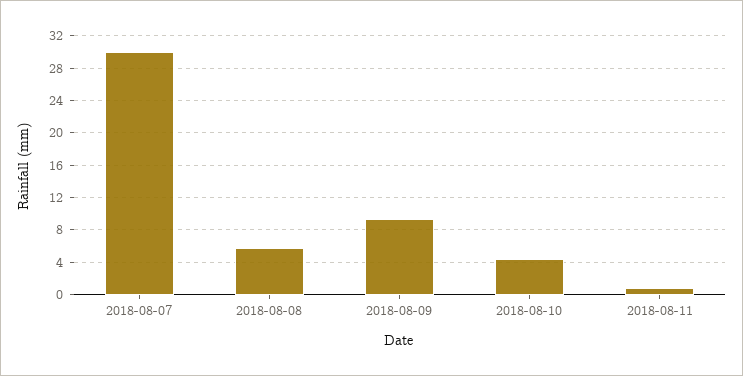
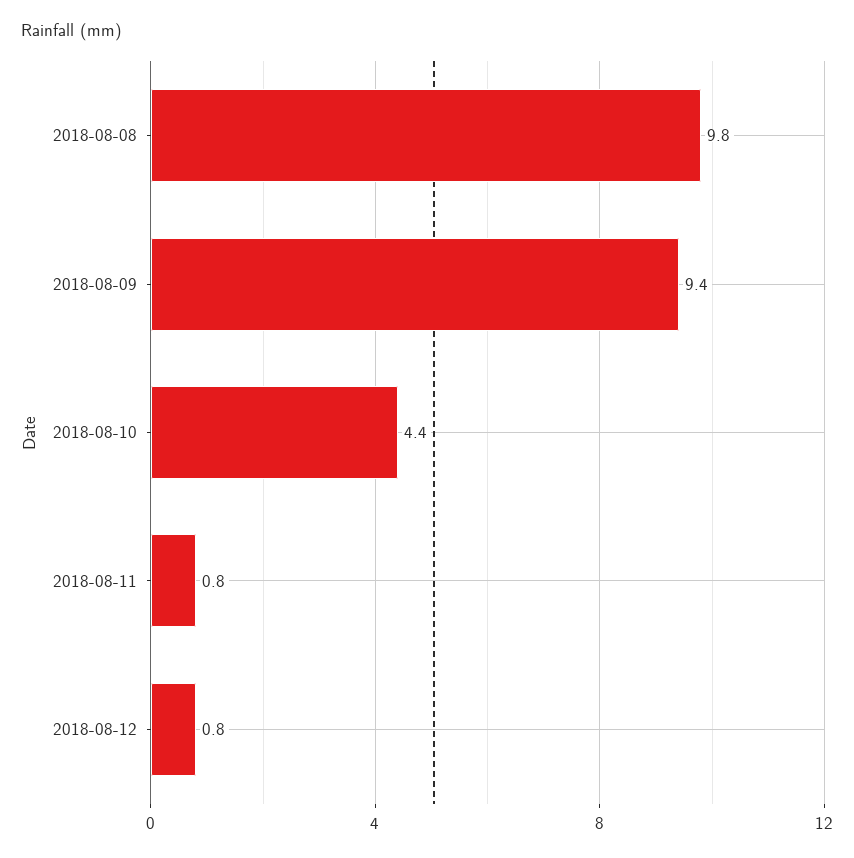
2018-08-07: 30 -> none
2018-08-08: 6 -> 9.8
2018-08-12: none -> 0.8

